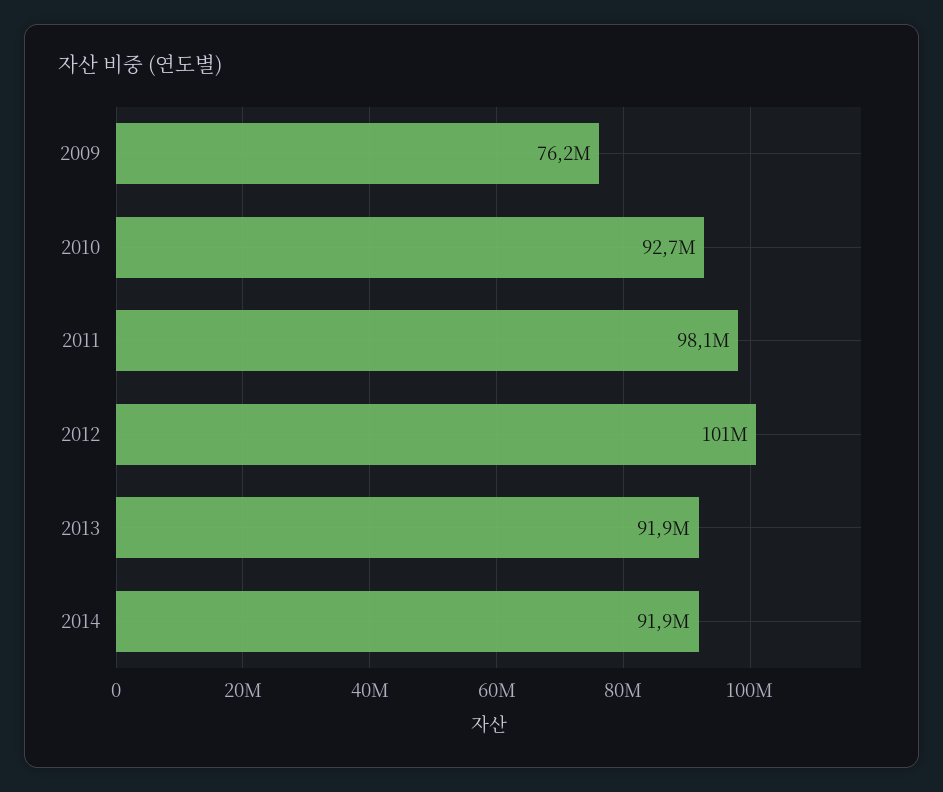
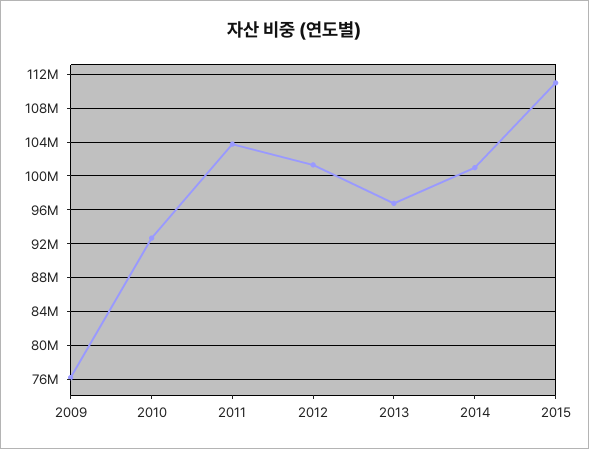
2011: 98100000 -> 104000000
2013: 91900000 -> 97000000
2014: 91900000 -> 101000000
2015: none -> 111000000

